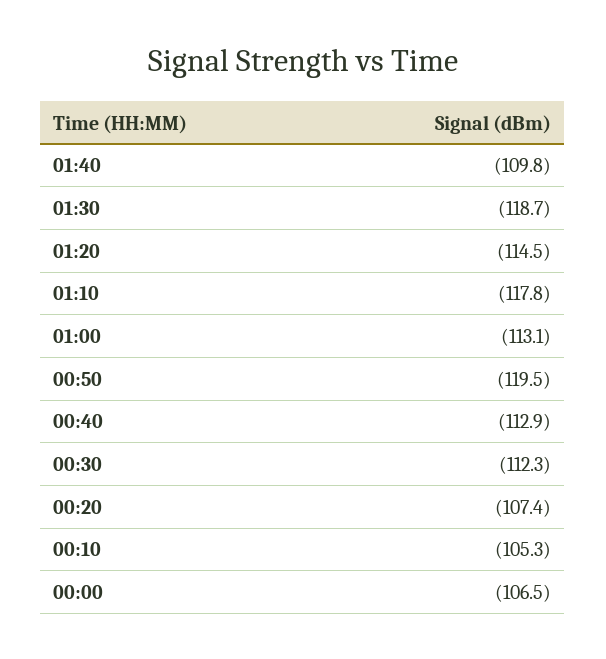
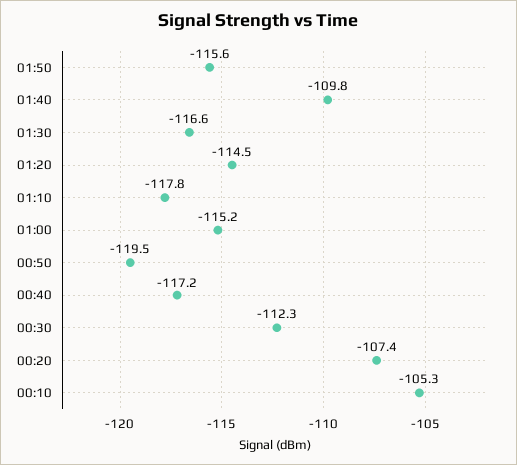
01:30: -118.7 -> -116.6
01:00: -113.1 -> -115.2
00:40: -112.9 -> -117.2
00:00: -106.5 -> none
01:50: none -> -115.6

